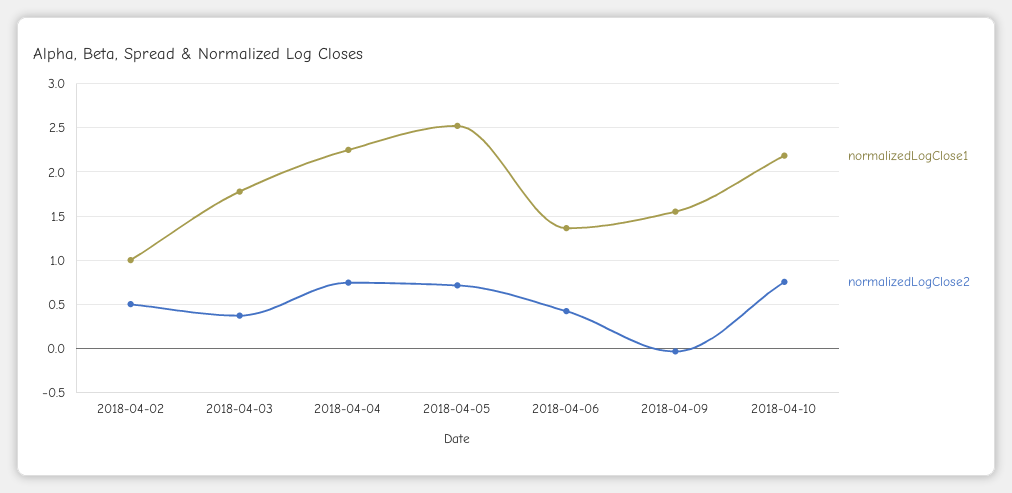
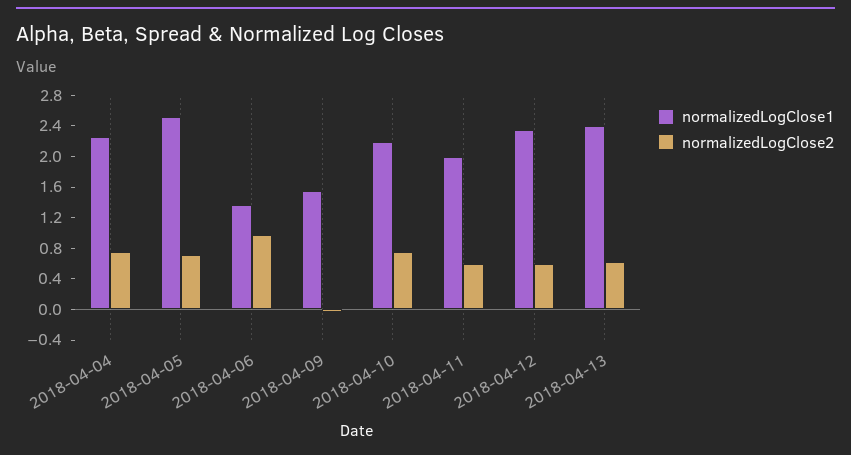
normalizedLogClose1, 2018-04-02: 1 -> none
normalizedLogClose2, 2018-04-02: 0.5 -> none
normalizedLogClose1, 2018-04-03: 1.8 -> none
normalizedLogClose2, 2018-04-03: 0.4 -> none
normalizedLogClose2, 2018-04-06: 0.4 -> 1
normalizedLogClose1, 2018-04-11: none -> 2
normalizedLogClose2, 2018-04-11: none -> 0.6
normalizedLogClose1, 2018-04-12: none -> 2.4
normalizedLogClose2, 2018-04-12: none -> 0.6
normalizedLogClose1, 2018-04-13: none -> 2.4
normalizedLogClose2, 2018-04-13: none -> 0.6

